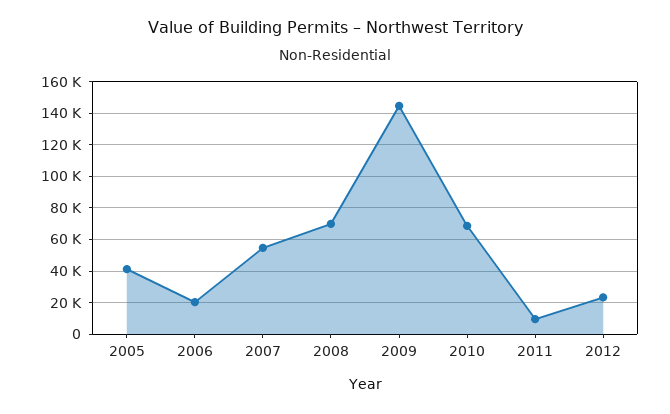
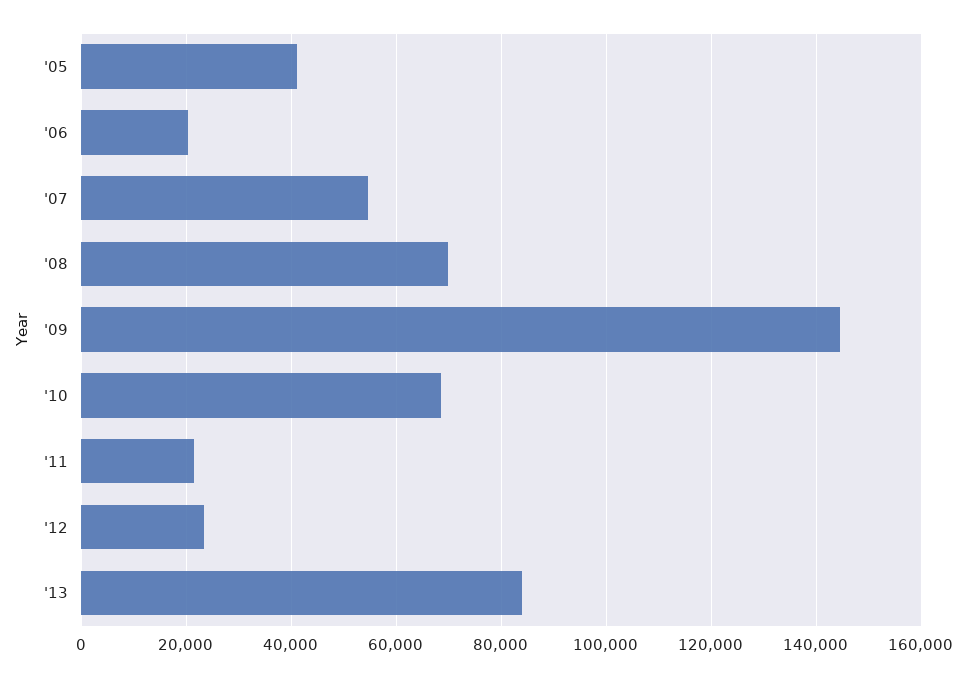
2011: 10000 -> 22000
'13: none -> 84000

